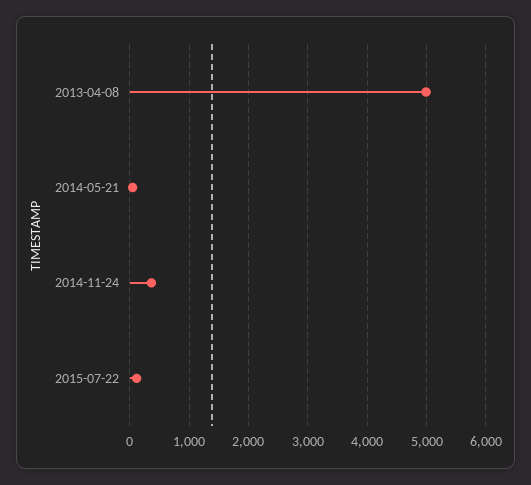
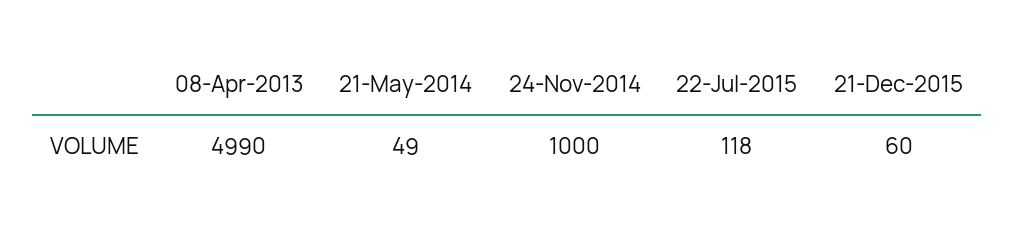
2014-11-24: 400 -> 1000
21-Dec-2015: none -> 60

